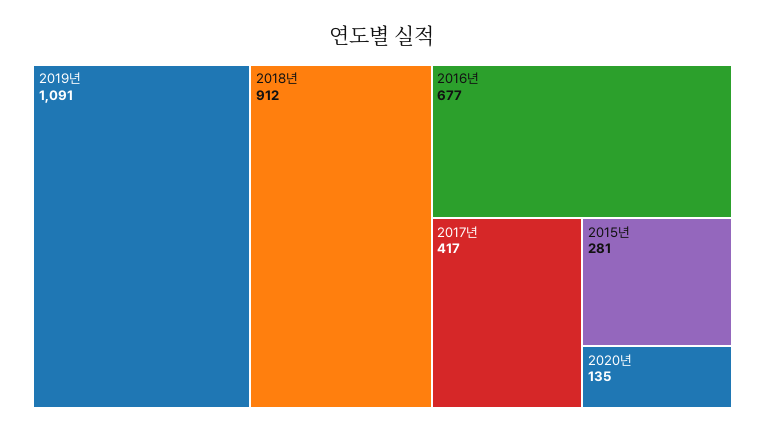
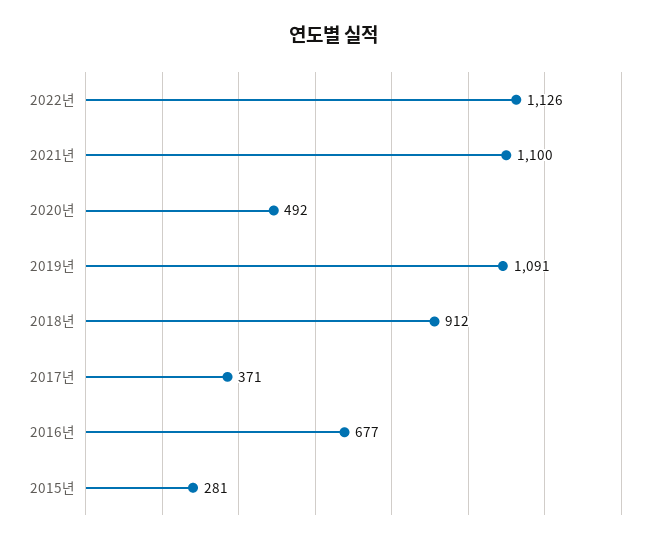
2017년: 417 -> 371
2020년: 135 -> 492
2022년: none -> 1126
2021년: none -> 1100

